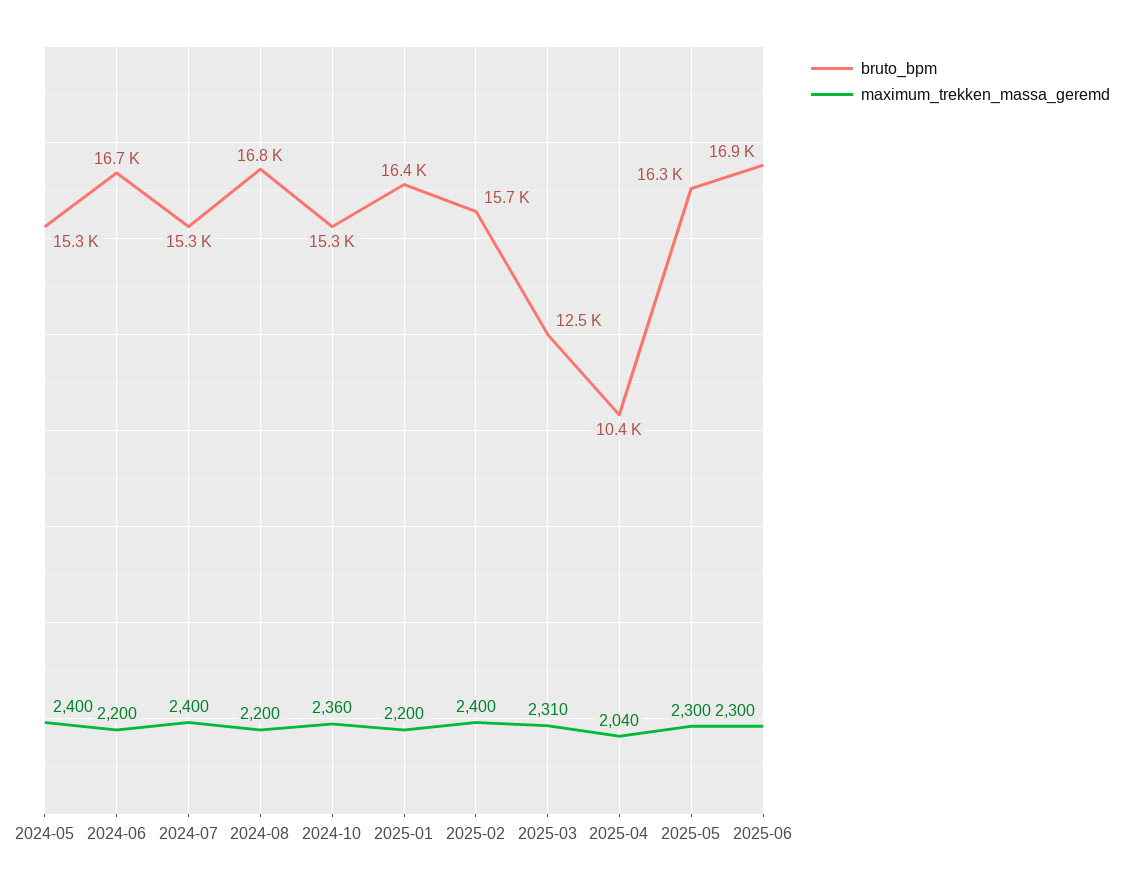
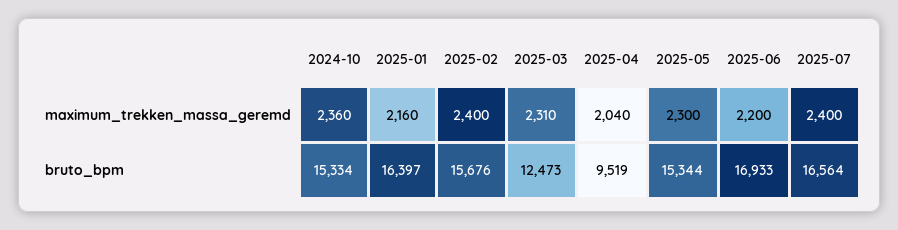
bruto_bpm, 2024-05: 15300 -> none
maximum_trekken_massa_geremd, 2024-05: 2400 -> none
bruto_bpm, 2024-06: 16700 -> none
maximum_trekken_massa_geremd, 2024-06: 2200 -> none
bruto_bpm, 2024-07: 15300 -> none
maximum_trekken_massa_geremd, 2024-07: 2400 -> none
bruto_bpm, 2024-08: 16800 -> none
maximum_trekken_massa_geremd, 2024-08: 2200 -> none
maximum_trekken_massa_geremd, 2025-01: 2200 -> 2160
bruto_bpm, 2025-04: 10400 -> 9519
bruto_bpm, 2025-05: 16300 -> 15344
maximum_trekken_massa_geremd, 2025-06: 2300 -> 2200
maximum_trekken_massa_geremd, 2025-07: none -> 2400
bruto_bpm, 2025-07: none -> 16564

